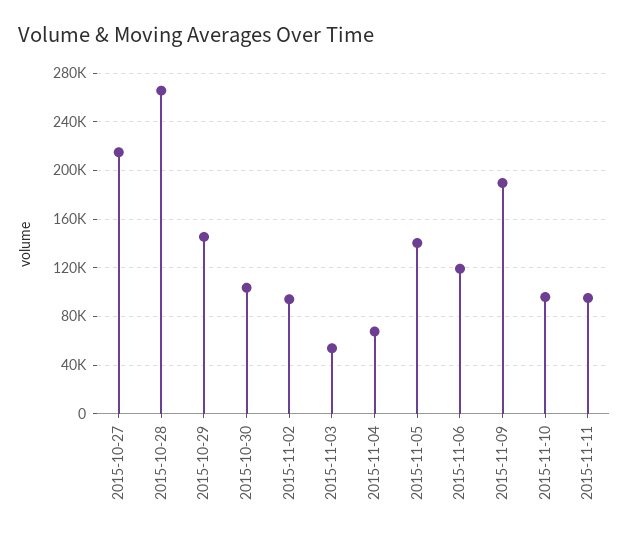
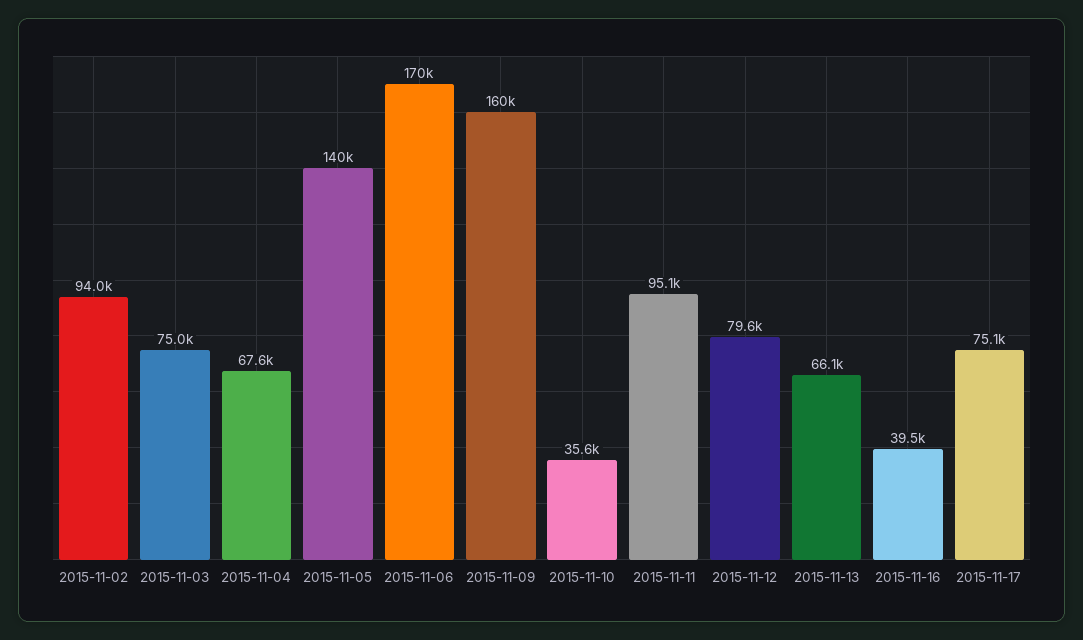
2015-10-27: 215000 -> none
2015-10-28: 265000 -> none
2015-10-29: 145000 -> none
2015-10-30: 105000 -> none
2015-11-03: 55000 -> 75000
2015-11-06: 120000 -> 170000
2015-11-09: 190000 -> 160000
2015-11-10: 95000 -> 35600
2015-11-12: none -> 79600
2015-11-13: none -> 66100
2015-11-16: none -> 39500
2015-11-17: none -> 75100

